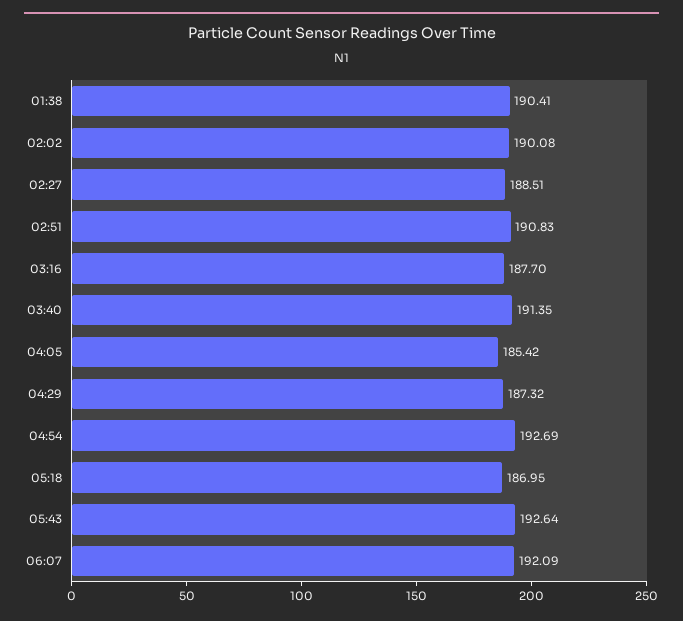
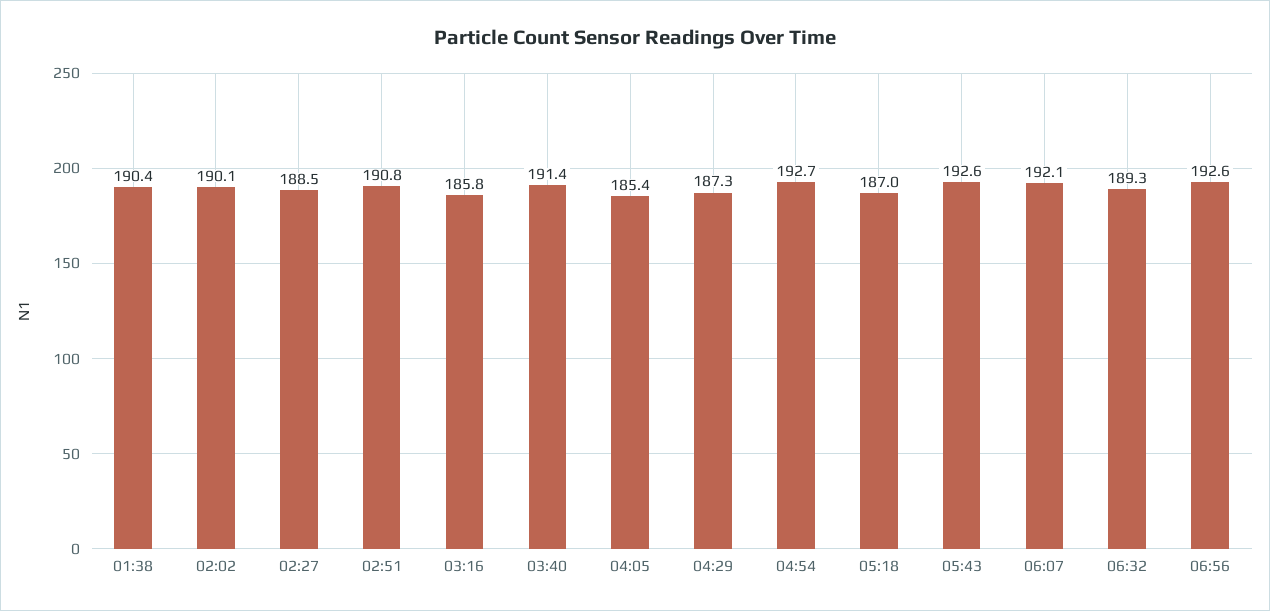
03:16: 187.7 -> 185.8
06:32: none -> 189.3
06:56: none -> 192.6

